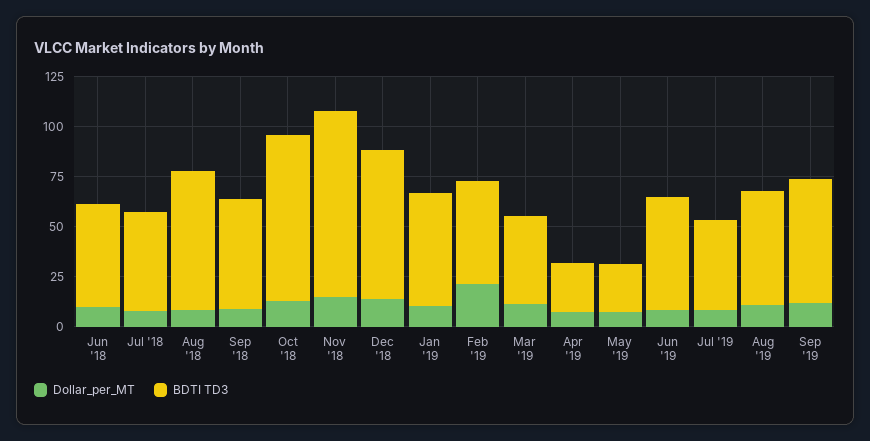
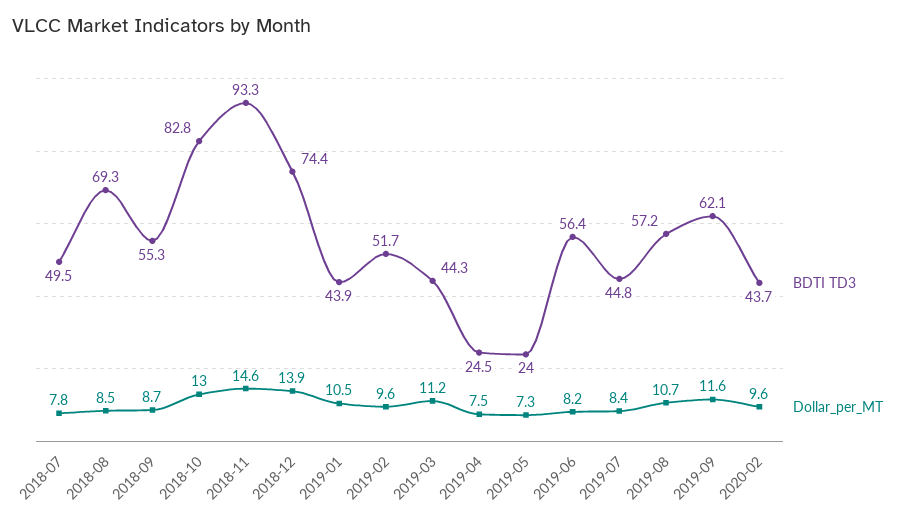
Dollar_per_MT, Jun '18: 10 -> none
BDTI TD3, Jun '18: 50 -> none
BDTI TD3, Jan '19: 55 -> 43.9
Dollar_per_MT, Feb '19: 20 -> 9.6
BDTI TD3, 2020-02: none -> 43.7
Dollar_per_MT, 2020-02: none -> 9.6

